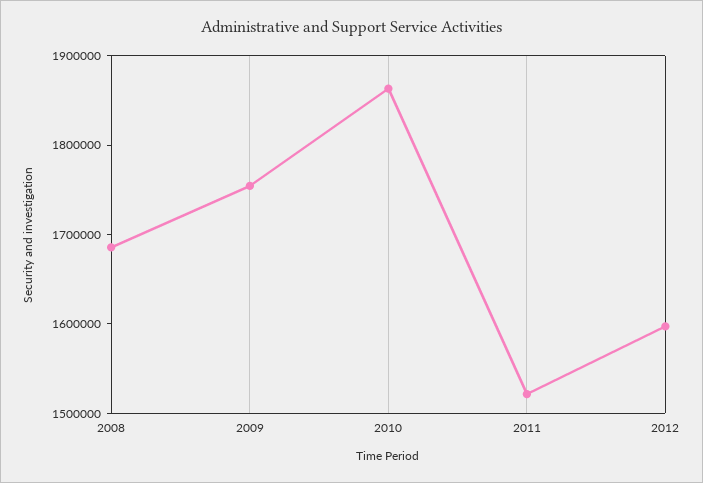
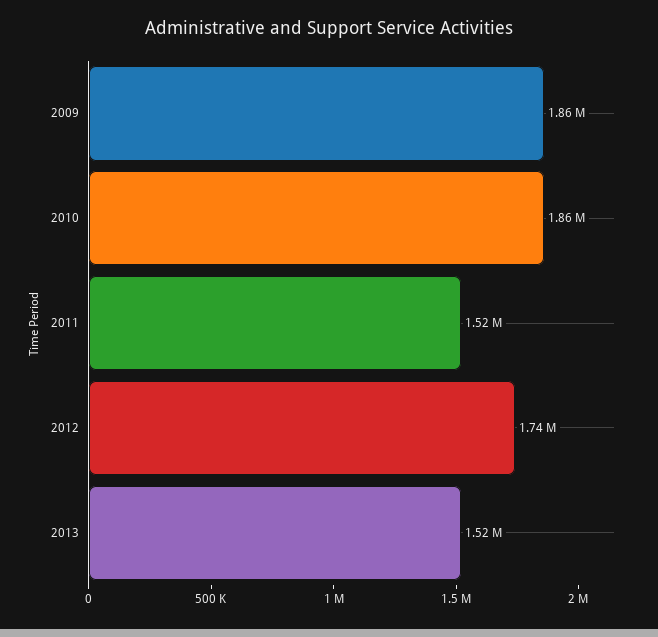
2008: 1680000 -> none
2009: 1760000 -> 1860000
2012: 1600000 -> 1740000
2013: none -> 1520000

